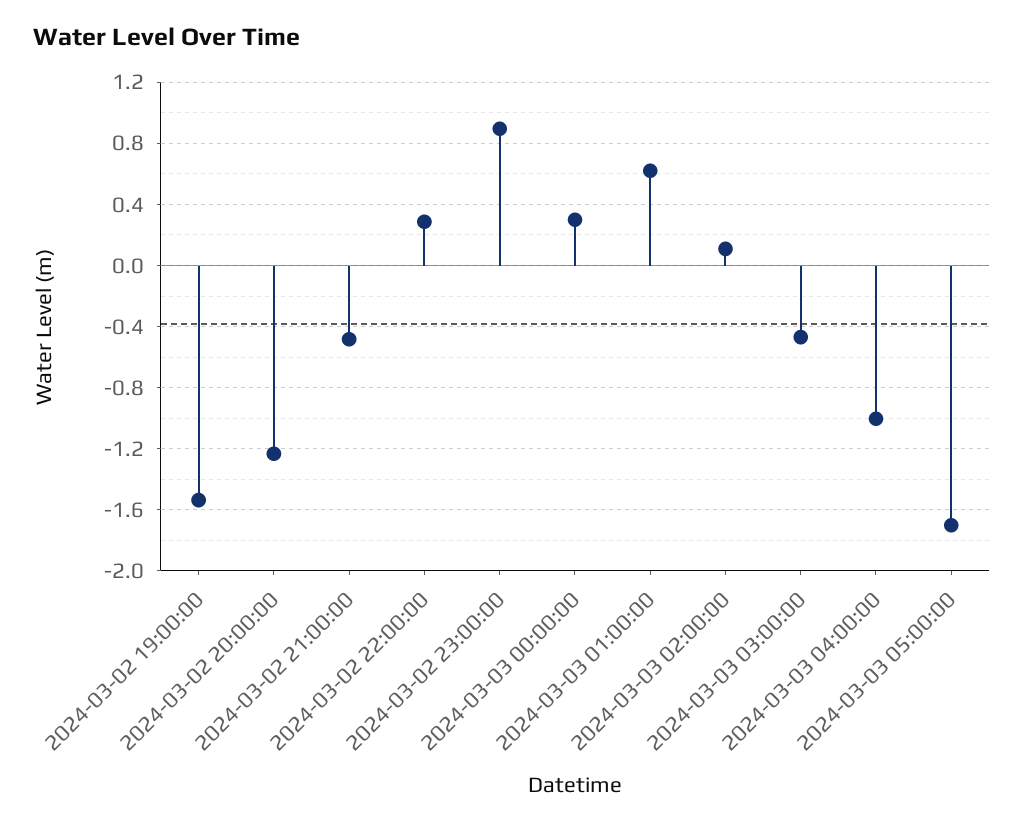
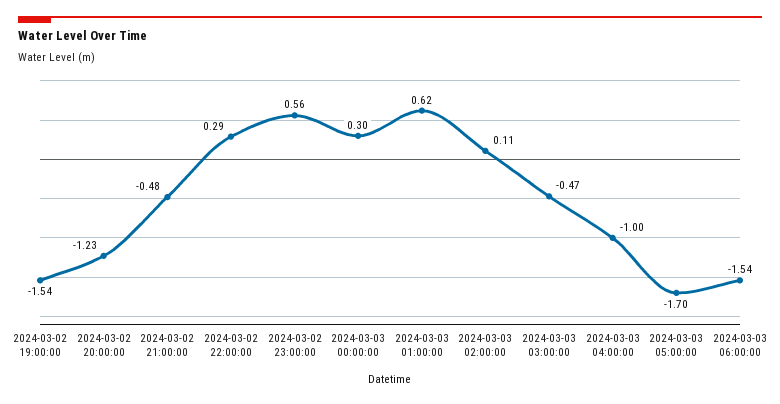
2024-03-02 23:00:00: 0.9 -> 0.56
2024-03-03 06:00:00: none -> -1.54

